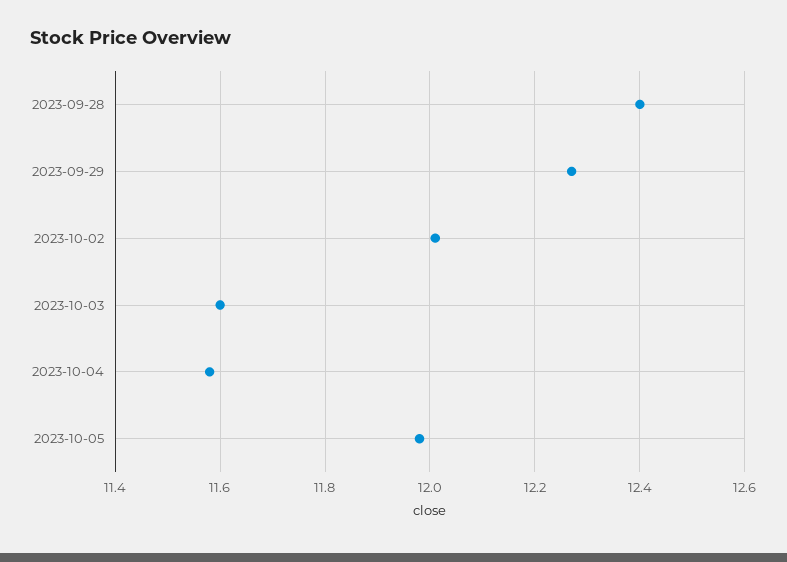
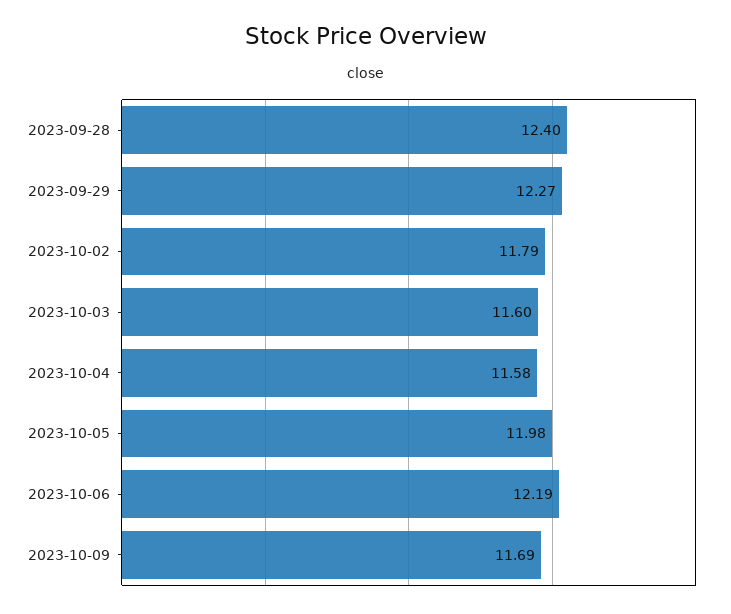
2023-10-02: 12 -> 11.79
2023-10-06: none -> 12.19
2023-10-09: none -> 11.69

